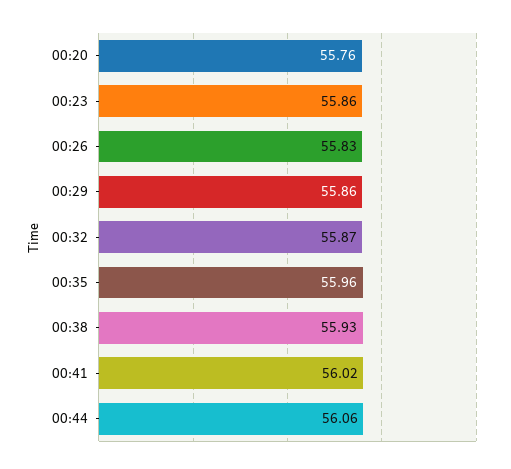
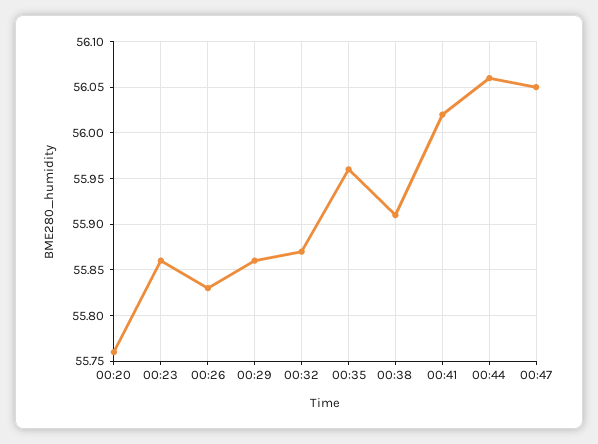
00:38: 55.93 -> 55.91
00:47: none -> 56.05

